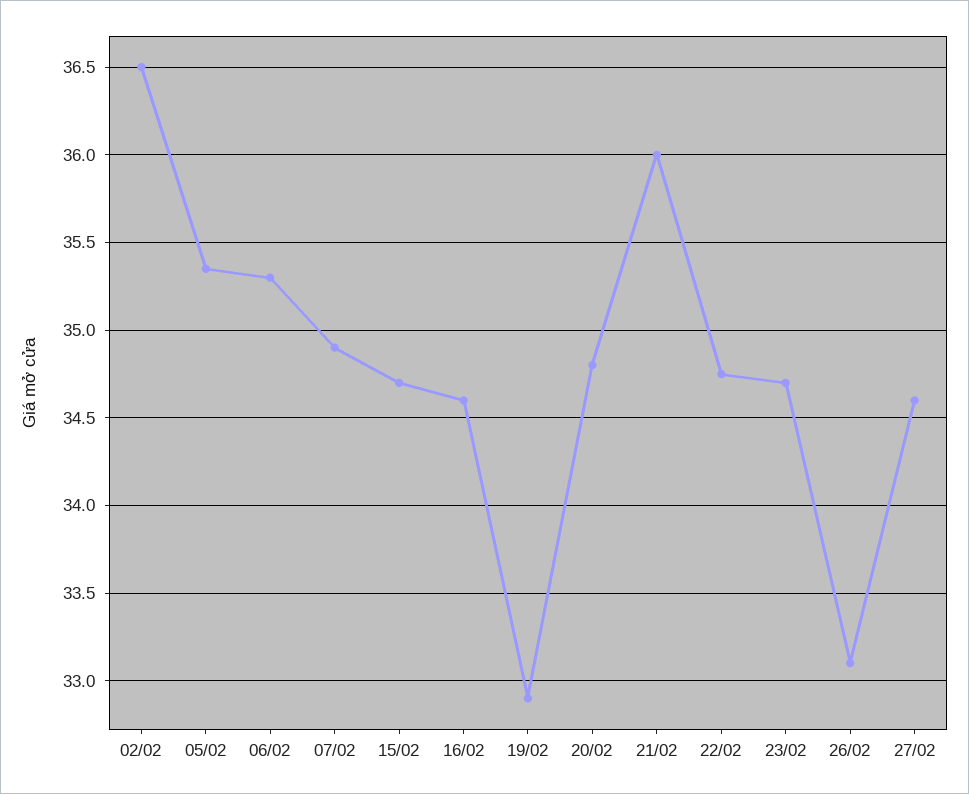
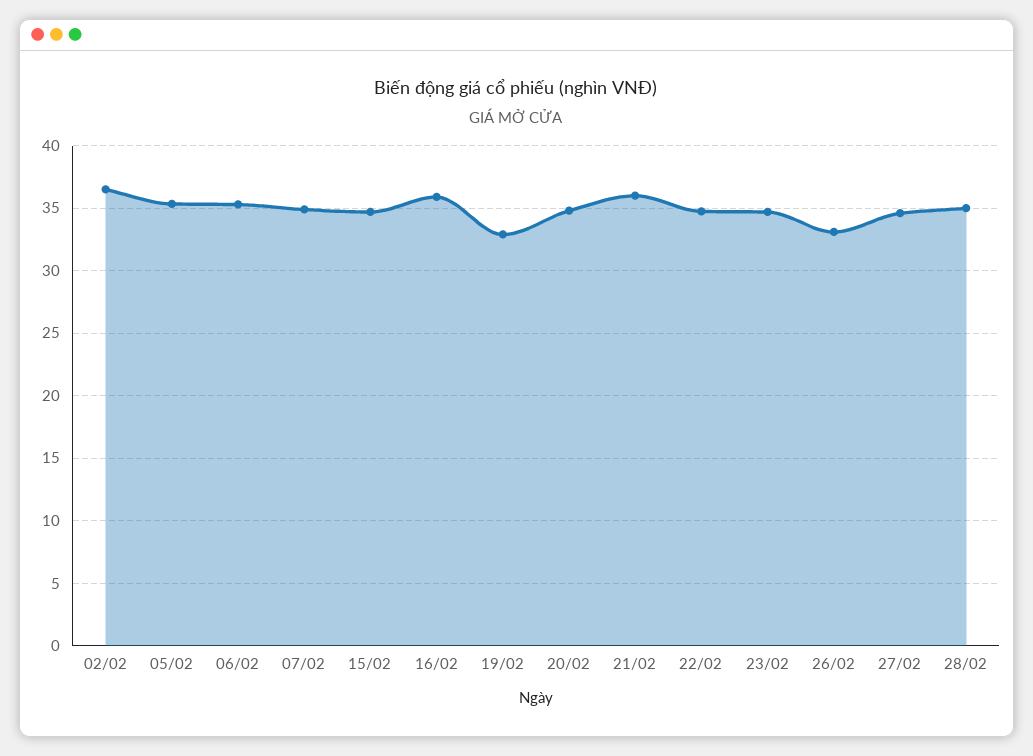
16/02: 34.6 -> 36
28/02: none -> 35

